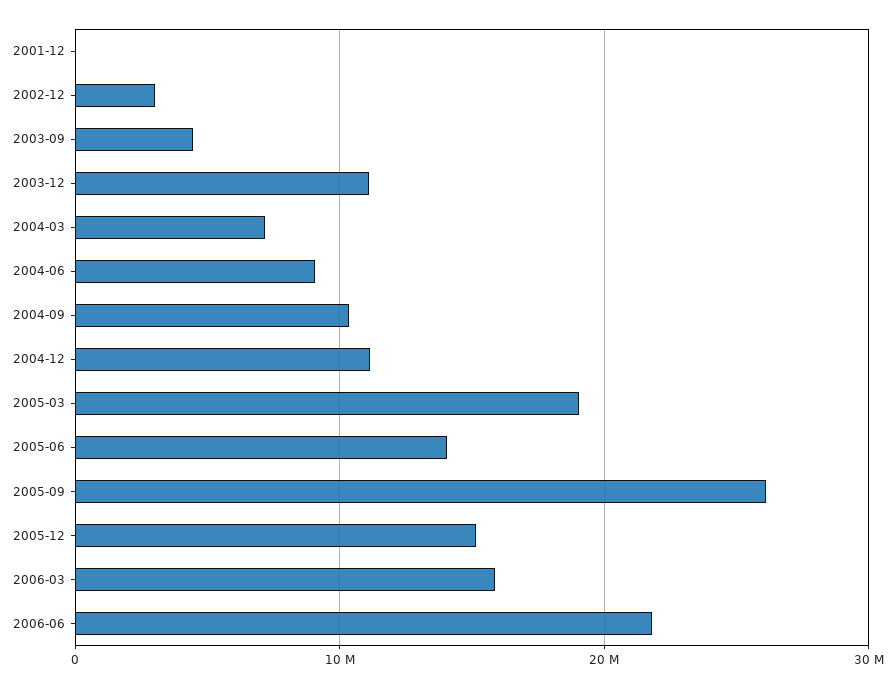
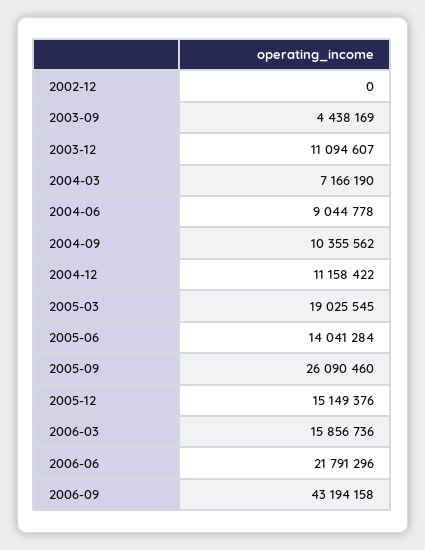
2001-12: 0 -> none
2002-12: 3000000 -> 0
2006-09: none -> 43194158

